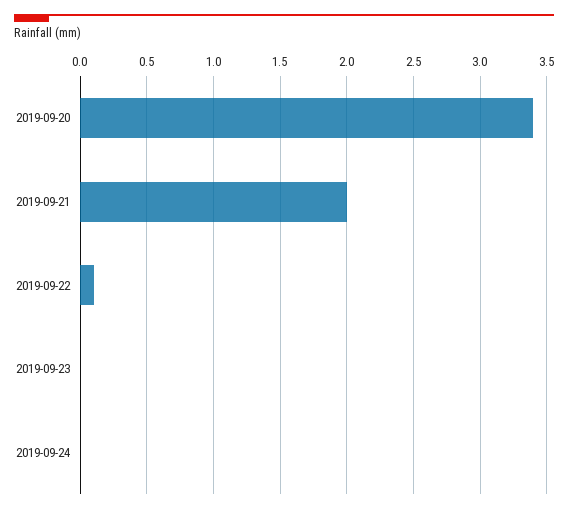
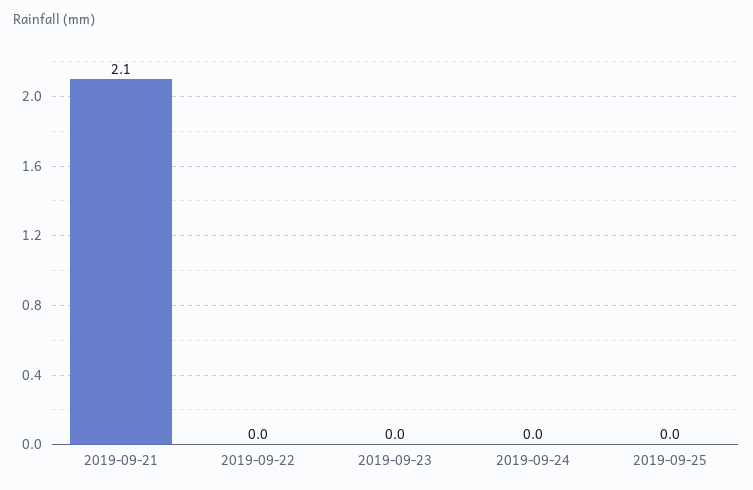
2019-09-20: 3.4 -> none
2019-09-21: 2 -> 2.1
2019-09-22: 0.1 -> 0
2019-09-25: none -> 0

